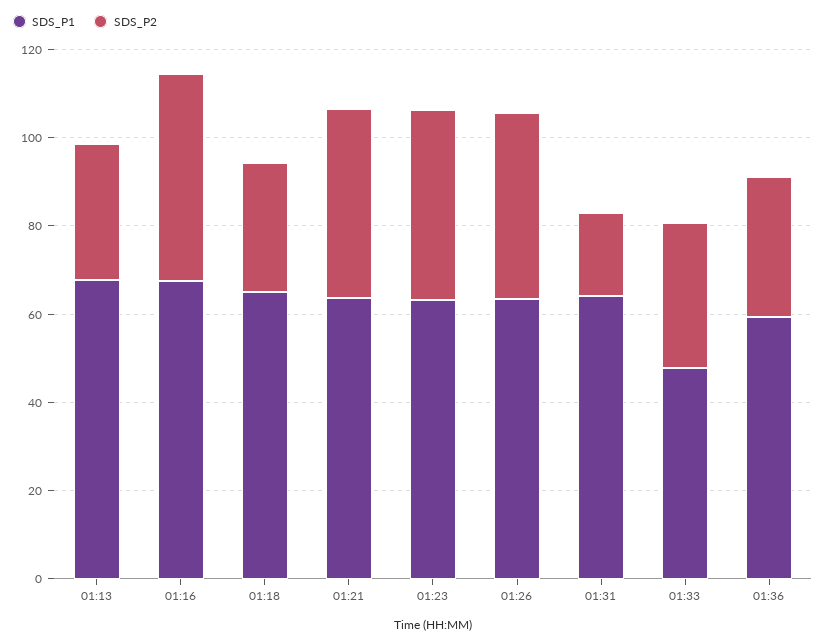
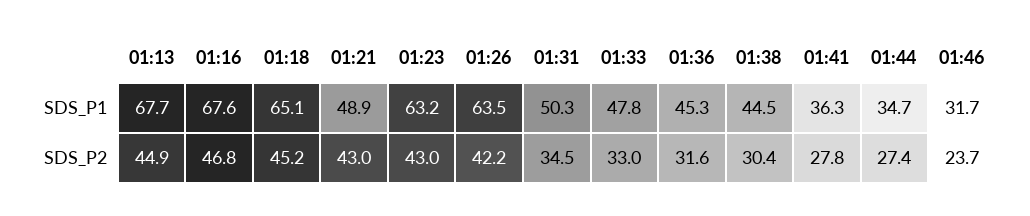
SDS_P2, 01:13: 30 -> 44.9
SDS_P2, 01:18: 30 -> 45.2
SDS_P1, 01:21: 65 -> 48.9
SDS_P1, 01:31: 65 -> 50.3
SDS_P2, 01:31: 20 -> 34.5
SDS_P1, 01:36: 60 -> 45.3
SDS_P1, 01:38: none -> 44.5
SDS_P1, 01:41: none -> 36.3
SDS_P1, 01:44: none -> 34.7
SDS_P1, 01:46: none -> 31.7
SDS_P2, 01:38: none -> 30.4
SDS_P2, 01:41: none -> 27.8
SDS_P2, 01:44: none -> 27.4
SDS_P2, 01:46: none -> 23.7

